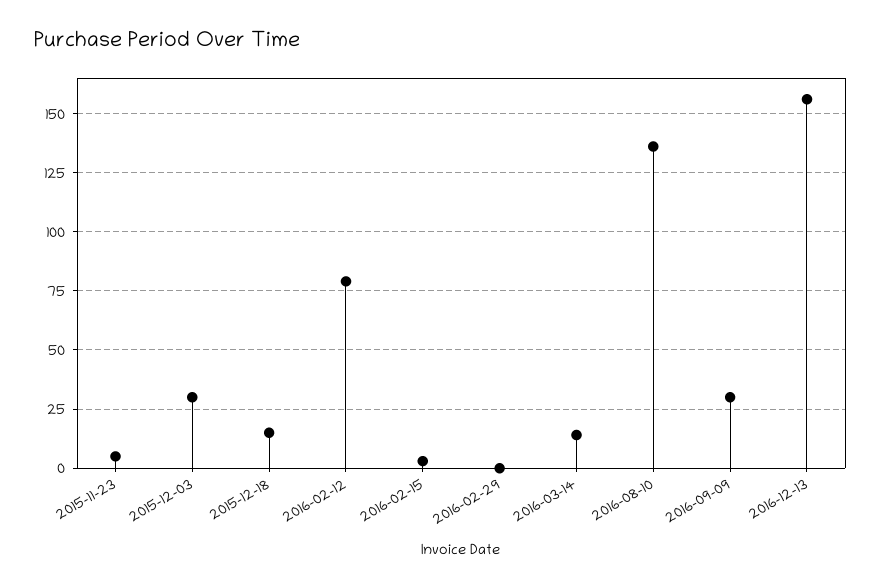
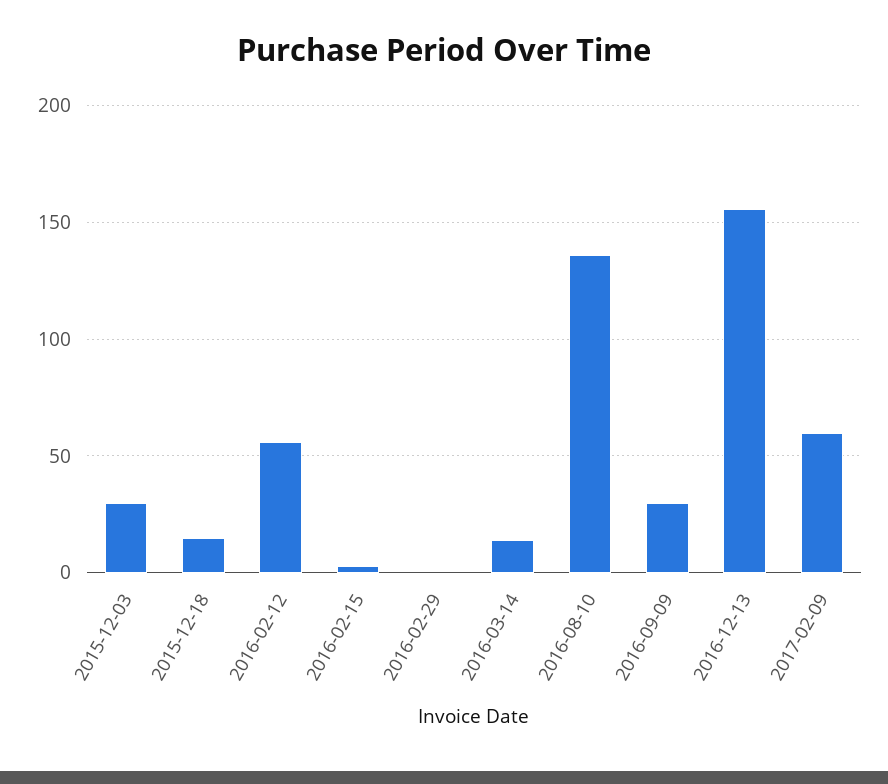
2015-11-23: 5 -> none
2016-02-12: 80 -> 55
2017-02-09: none -> 60

